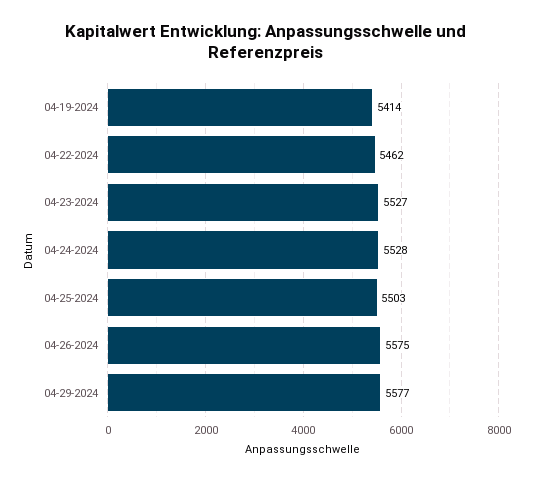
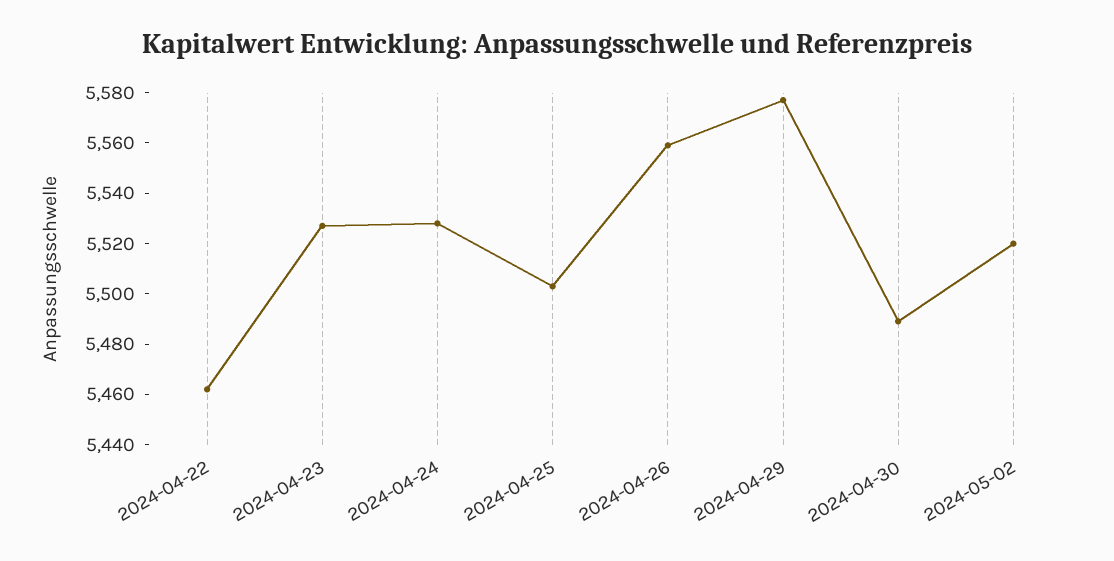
04-19-2024: 5414 -> none
04-26-2024: 5575 -> 5560
2024-04-30: none -> 5490
2024-05-02: none -> 5520

